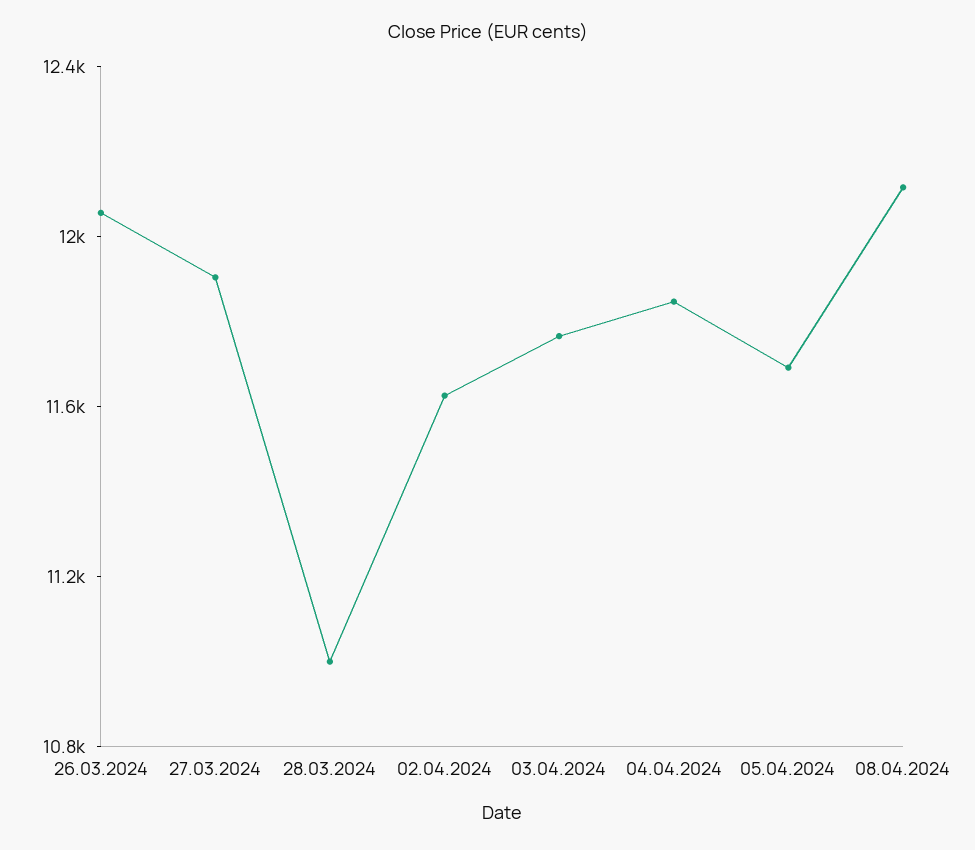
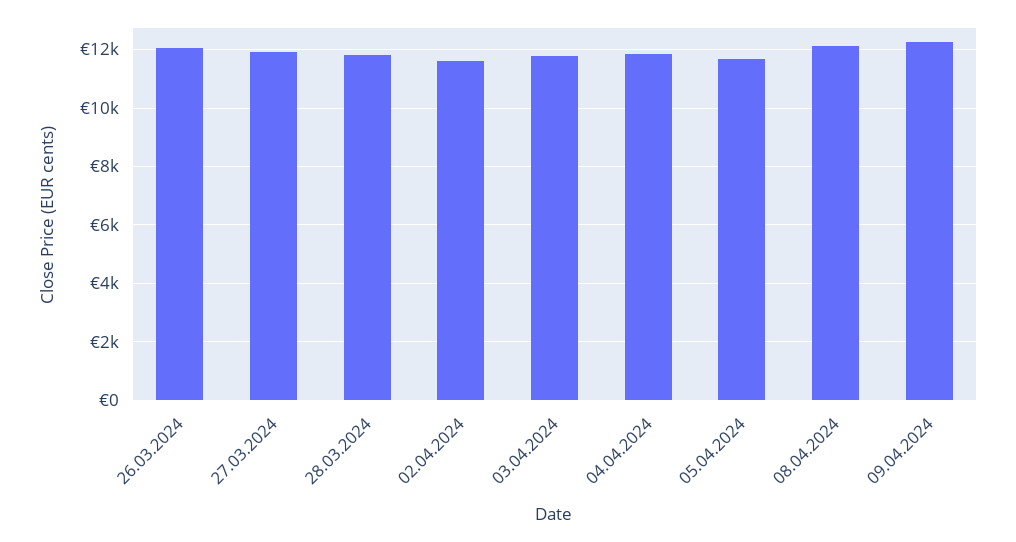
28.03.2024: 11000 -> 11750
09.04.2024: none -> 12250

